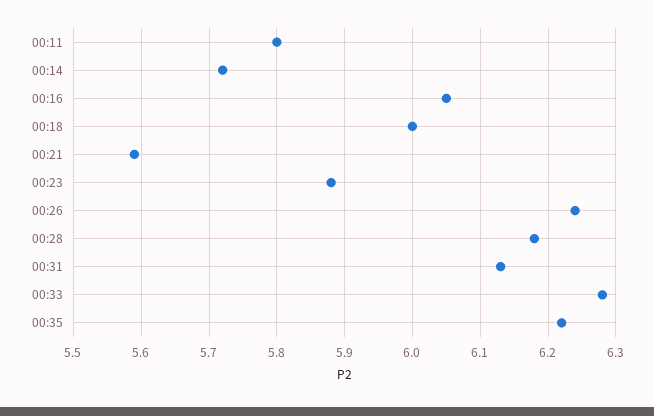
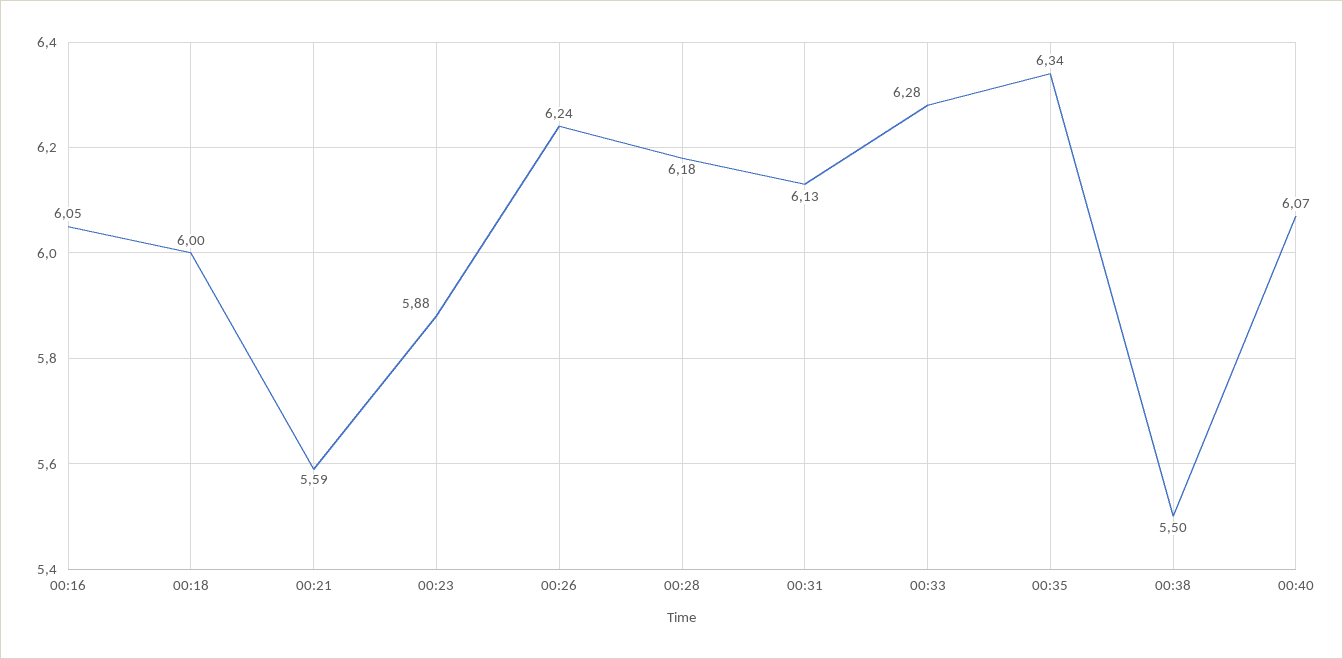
00:11: 5.8 -> none
00:14: 5.72 -> none
00:35: 6.22 -> 6.34
00:38: none -> 5.5
00:40: none -> 6.07

